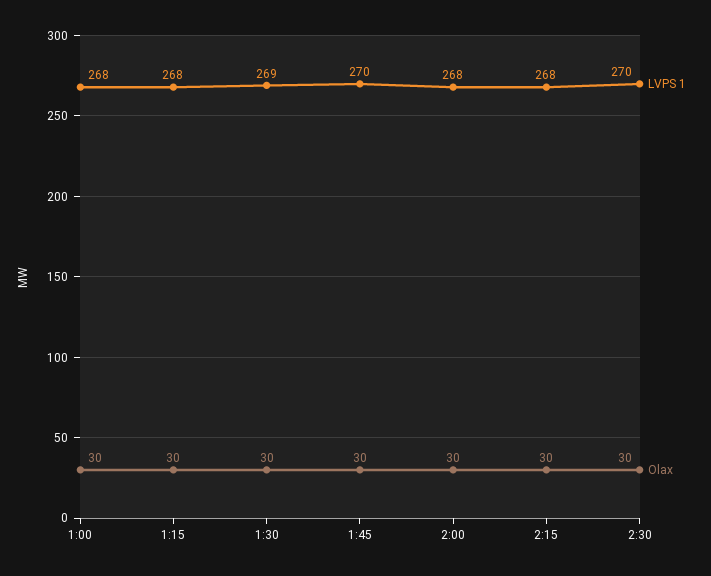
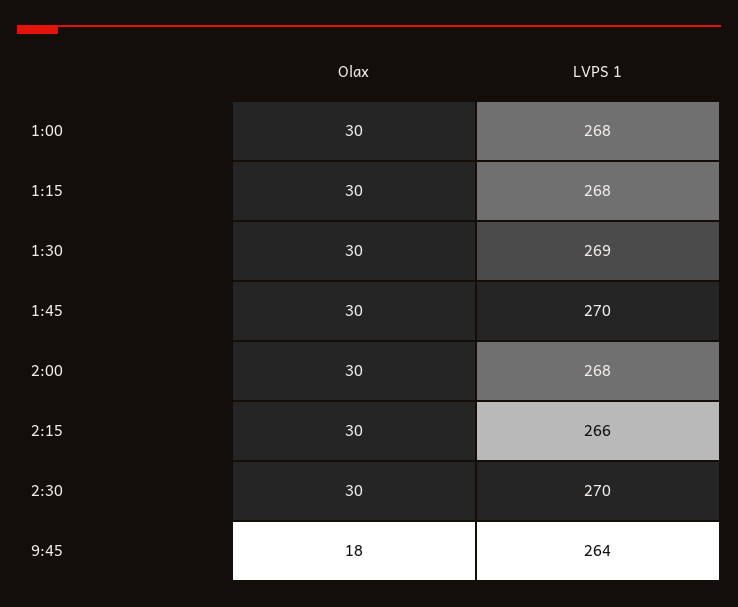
LVPS 1, 2:15: 268 -> 266
Olax, 9:45: none -> 18
LVPS 1, 9:45: none -> 264

